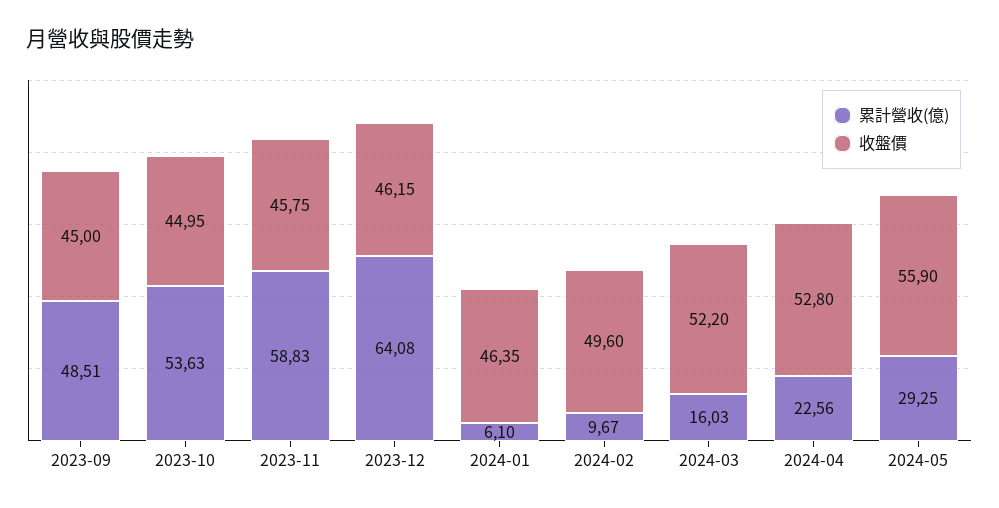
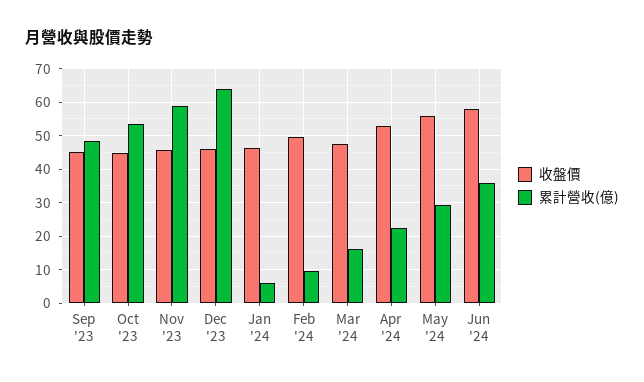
收盤價, 2024-03: 52.2 -> 48
收盤價, Jun '24: none -> 58
累計營收(億), Jun '24: none -> 36

